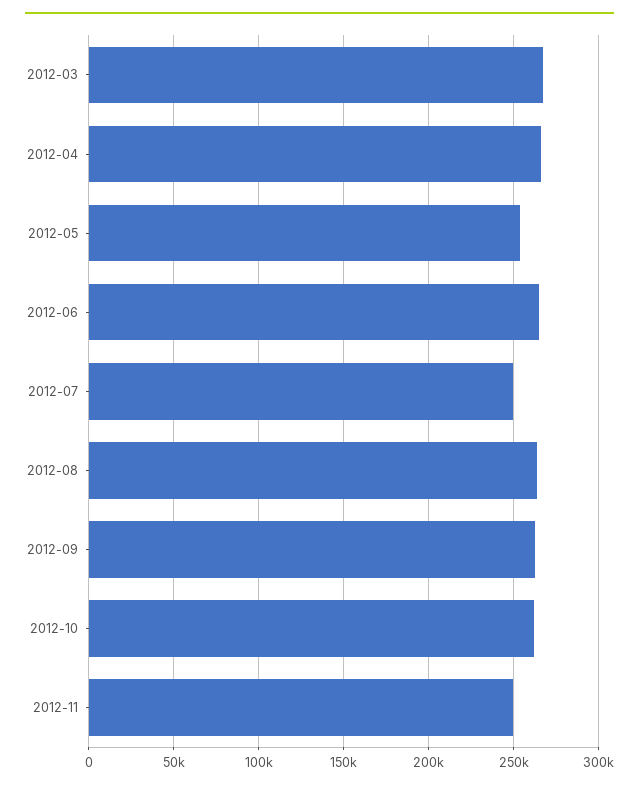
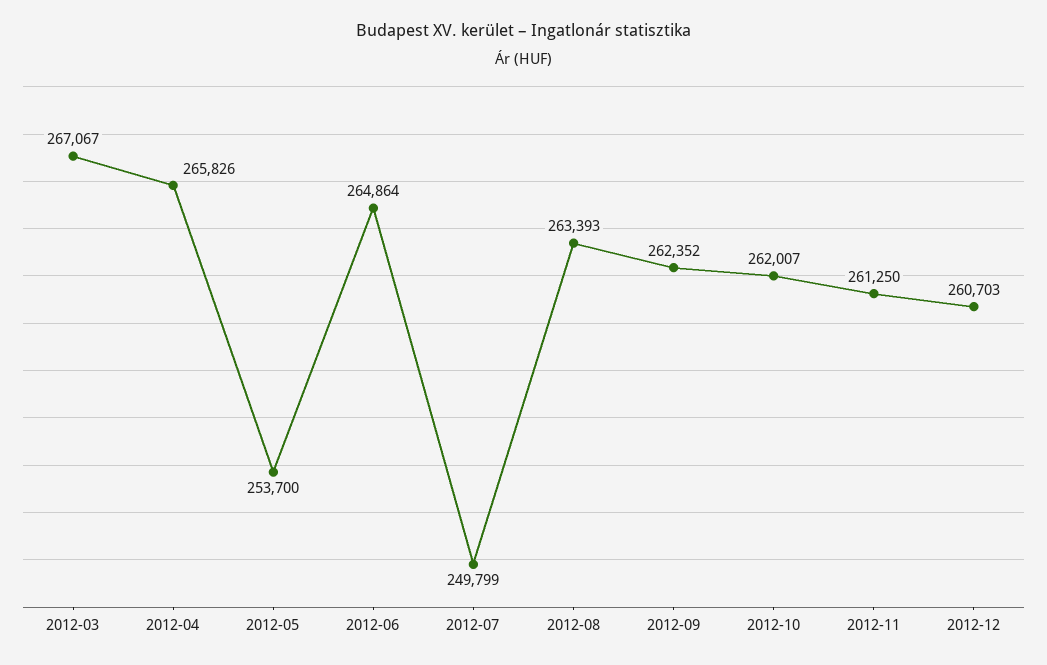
2012-11: 250000 -> 261250
2012-12: none -> 260703

